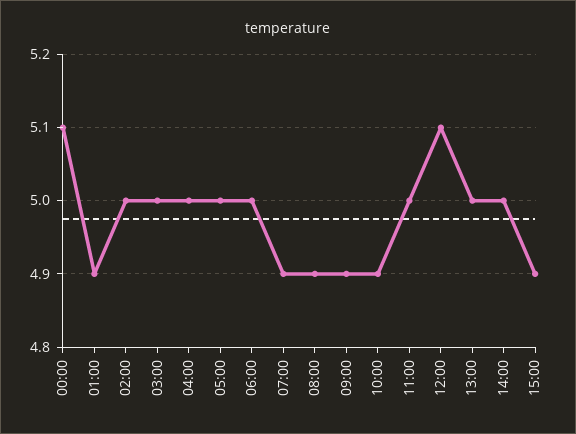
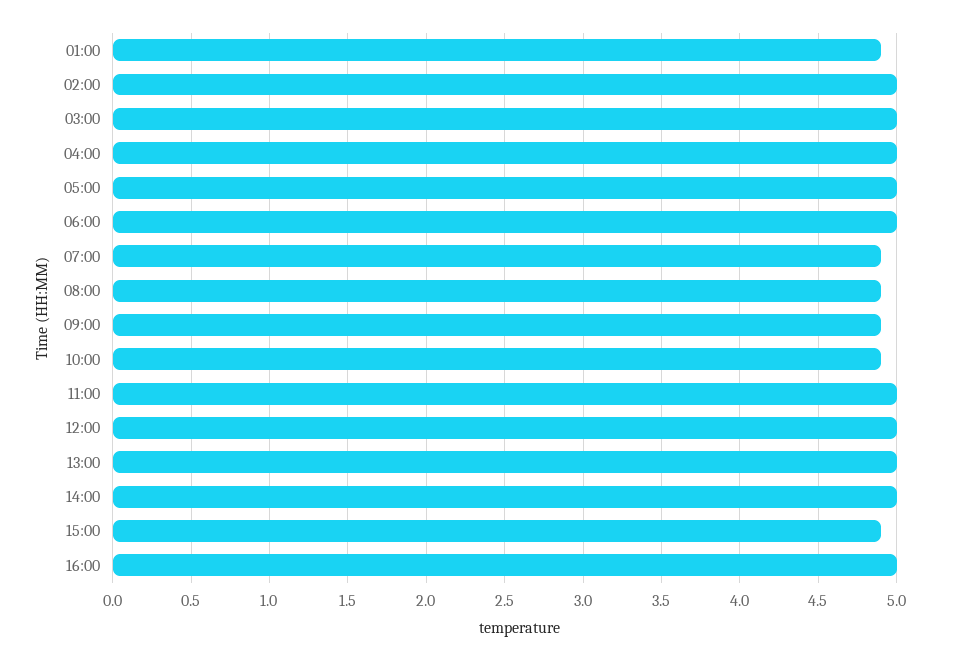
00:00: 5.1 -> none
12:00: 5.1 -> 5
16:00: none -> 5

